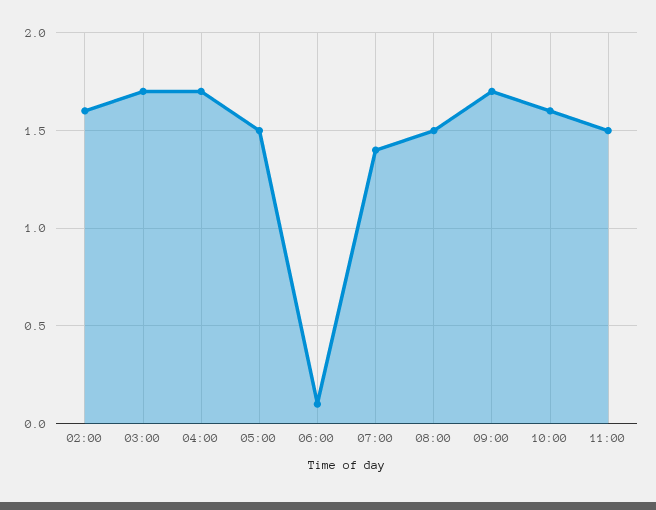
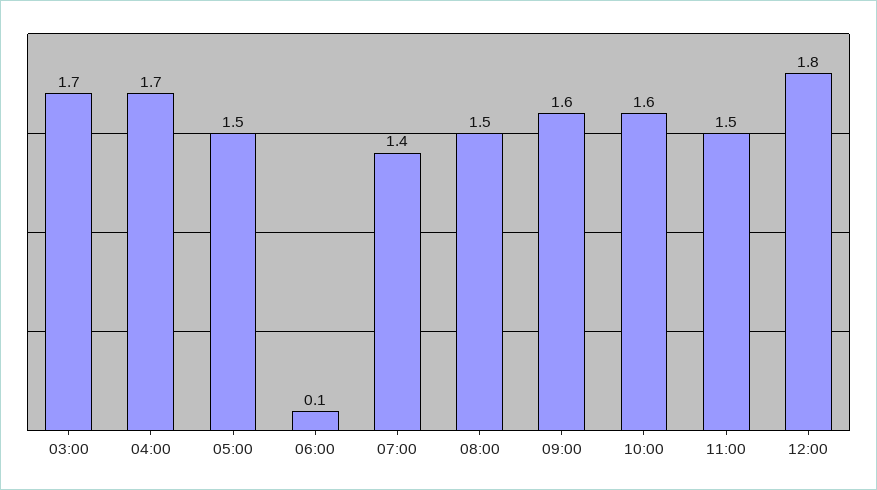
02:00: 1.6 -> none
09:00: 1.7 -> 1.6
12:00: none -> 1.8

